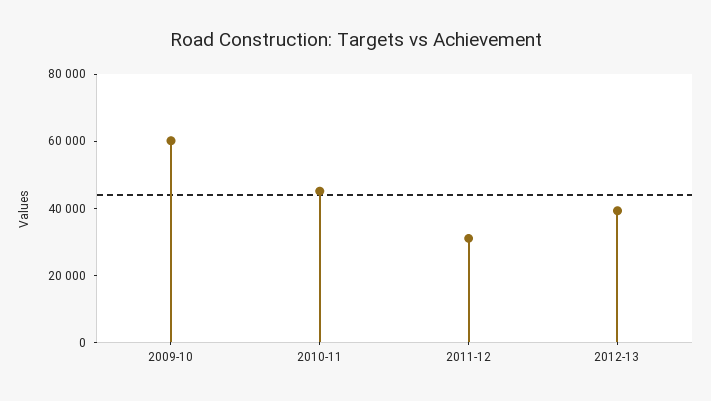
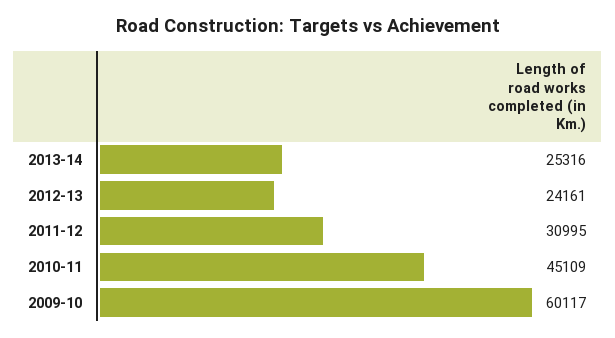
2012-13: 40000 -> 24161
2013-14: none -> 25316

